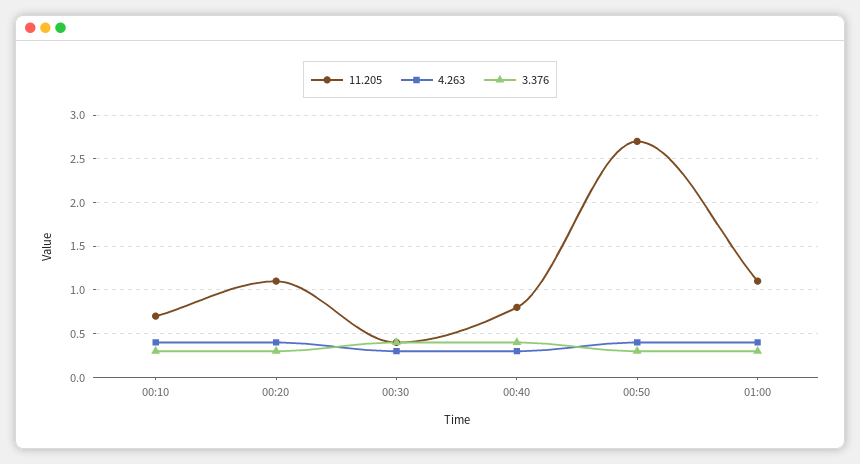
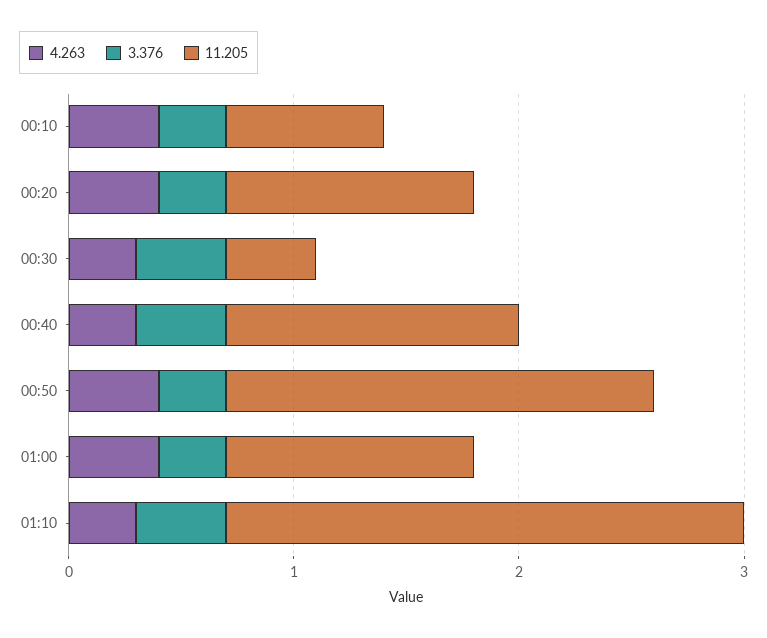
11.205, 00:40: 0.8 -> 1.3
11.205, 00:50: 2.7 -> 1.9
4.263, 01:10: none -> 0.3
3.376, 01:10: none -> 0.4
11.205, 01:10: none -> 2.3

